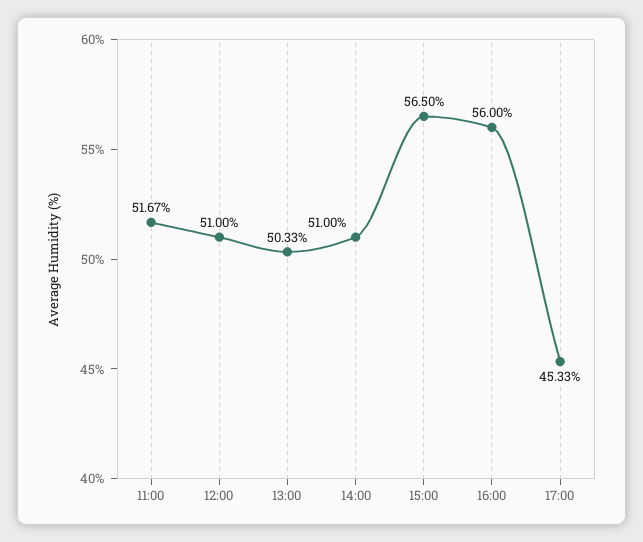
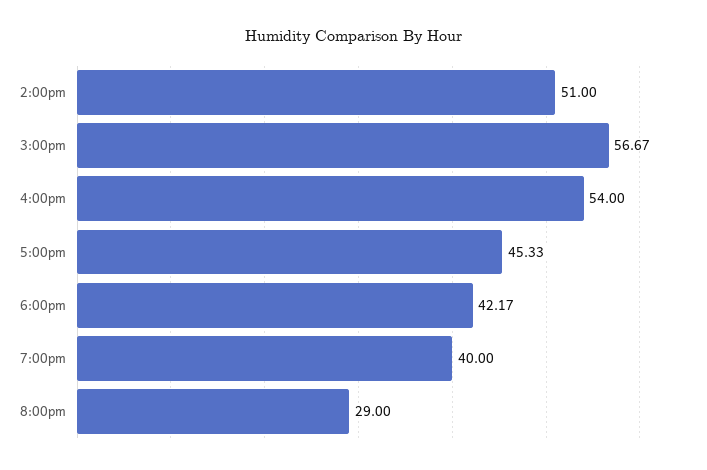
11:00: 51.67 -> none
12:00: 51 -> none
13:00: 50.33 -> none
15:00: 56.5 -> 56.67
16:00: 56 -> 54
6:00pm: none -> 42.17
7:00pm: none -> 40
8:00pm: none -> 29

